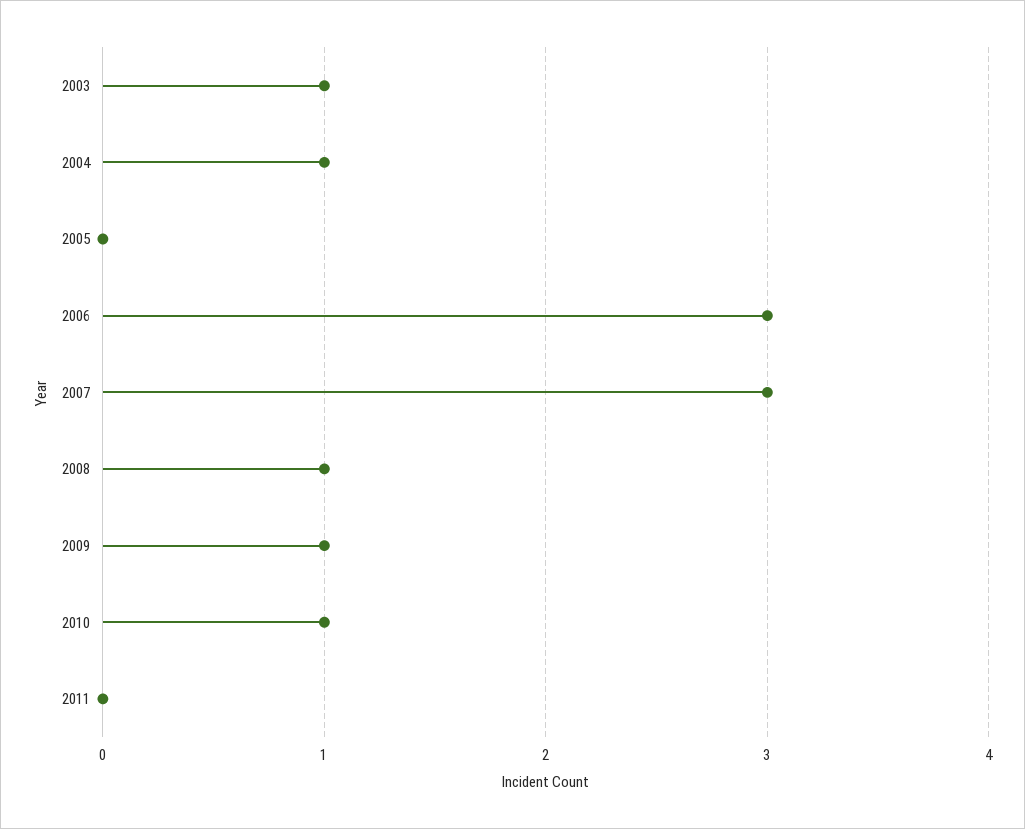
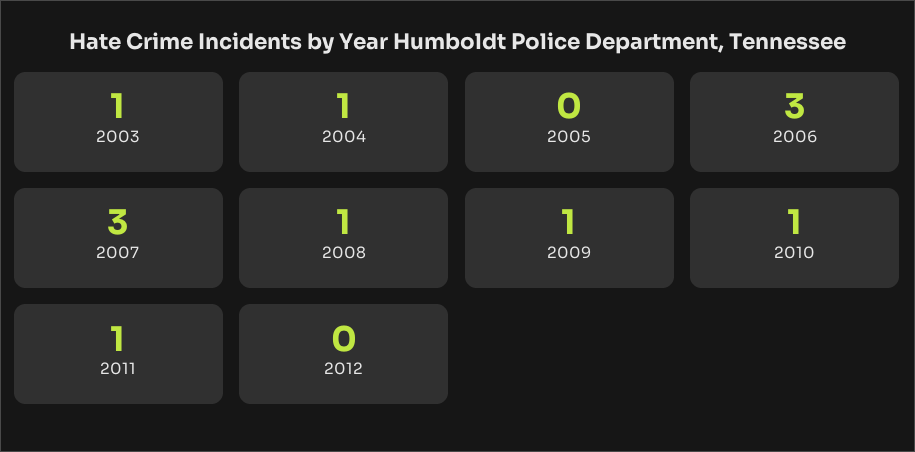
2011: 0 -> 1
2012: none -> 0

